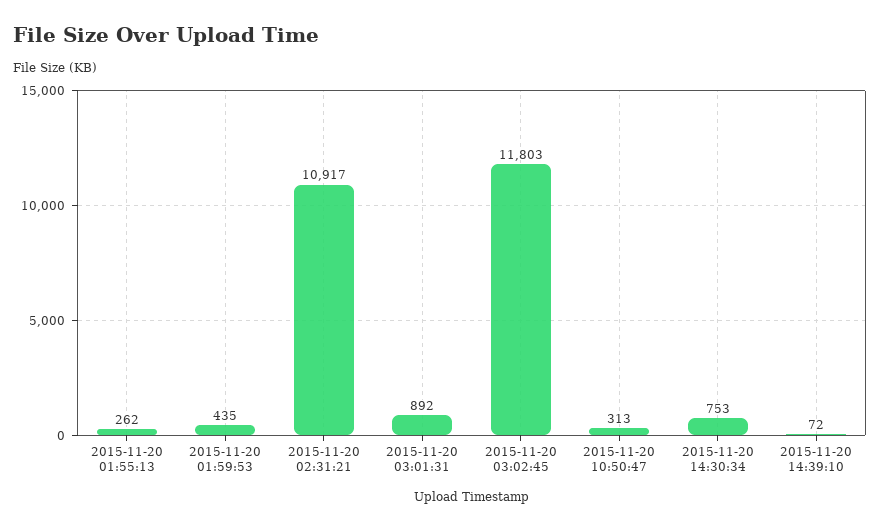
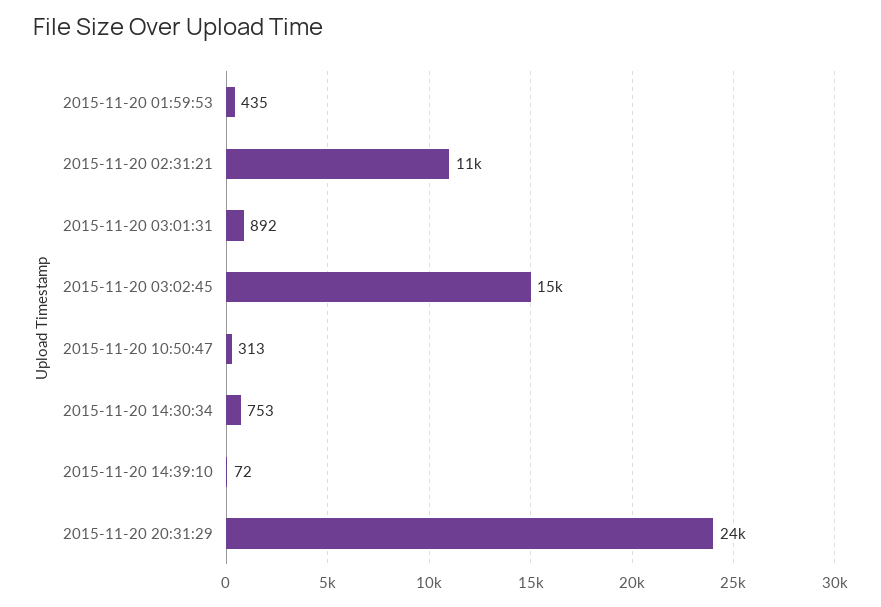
2015-11-20 01:55:13: 262 -> none
2015-11-20 03:02:45: 11803 -> 15000
2015-11-20 20:31:29: none -> 24000

